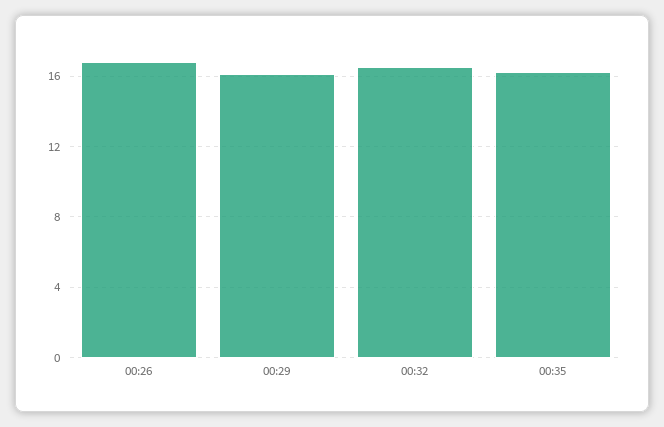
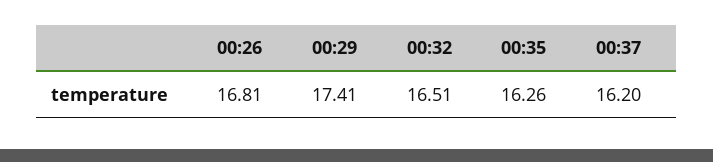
00:29: 16 -> 17.41
00:37: none -> 16.2

